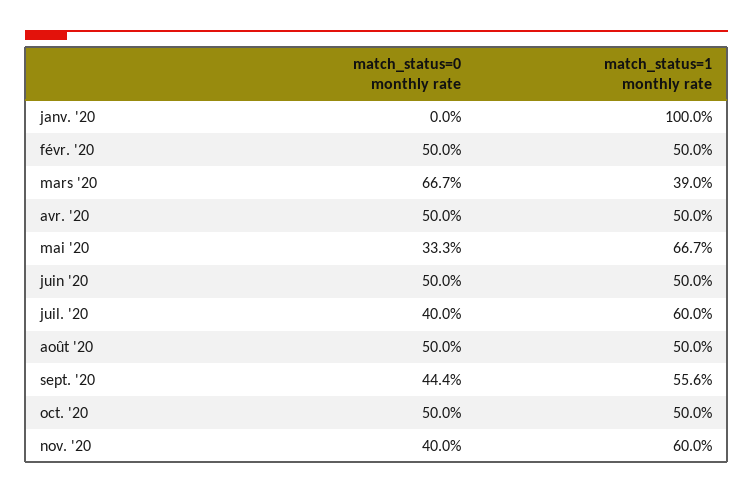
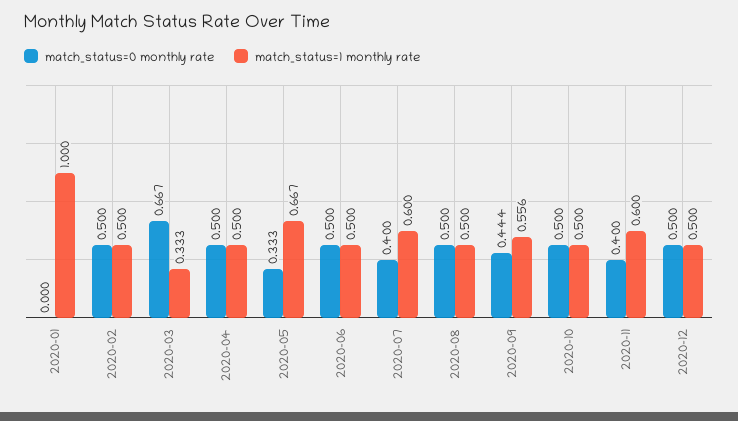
match_status=1 monthly rate, mars '20: 0.39 -> 0.333
match_status=0 monthly rate, 2020-12: none -> 0.5
match_status=1 monthly rate, 2020-12: none -> 0.5

